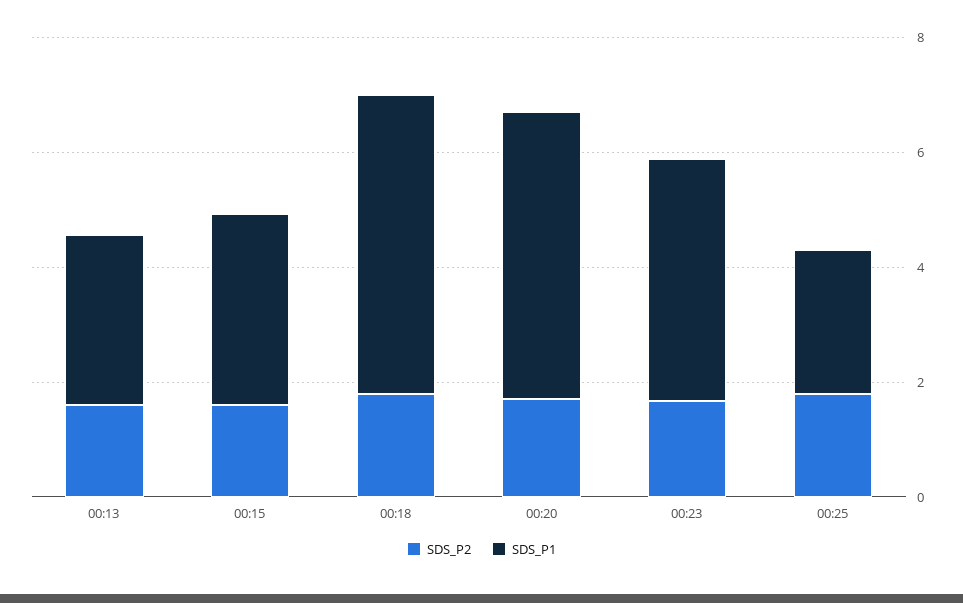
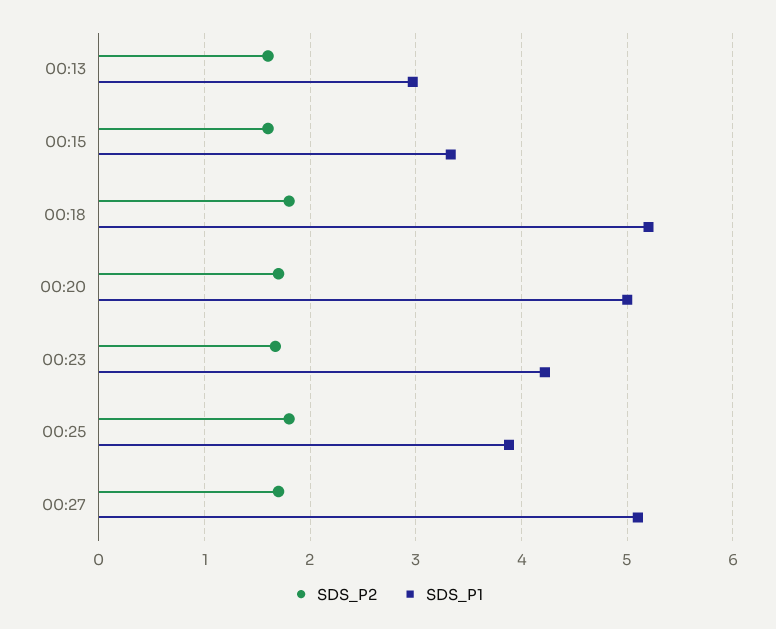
SDS_P1, 00:25: 2.5 -> 3.9
SDS_P2, 00:27: none -> 1.7
SDS_P1, 00:27: none -> 5.1

